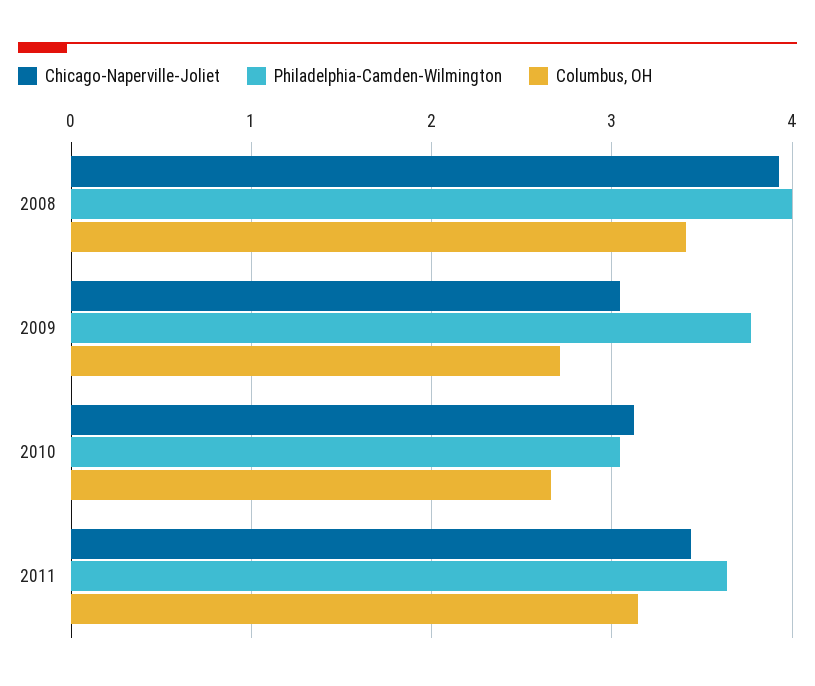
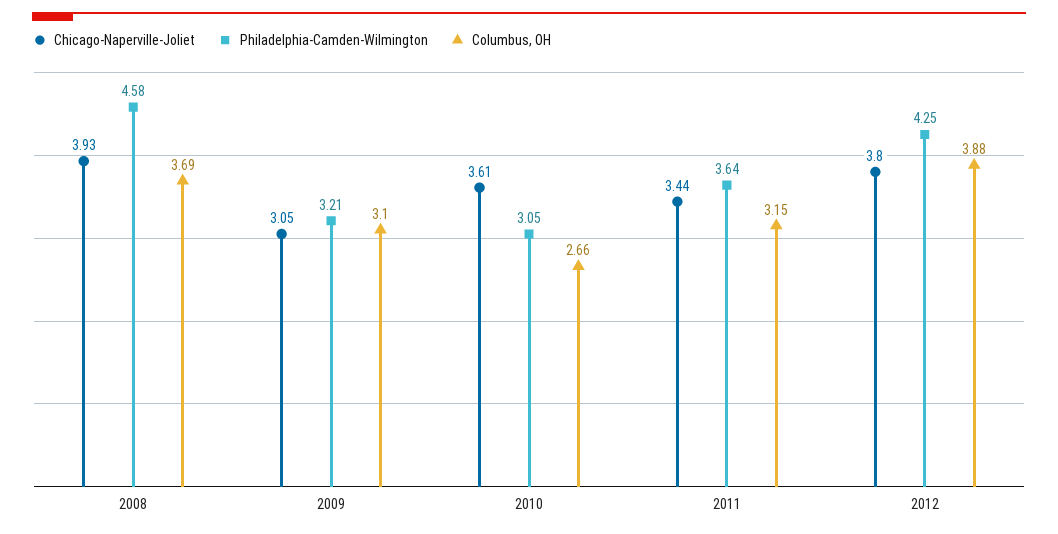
Philadelphia-Camden-Wilmington, 2008: 4 -> 4.58
Columbus, OH, 2008: 3.4 -> 3.69
Philadelphia-Camden-Wilmington, 2009: 3.8 -> 3.21
Columbus, OH, 2009: 2.7 -> 3.1
Chicago-Naperville-Joliet, 2010: 3.1 -> 3.61
Chicago-Naperville-Joliet, 2012: none -> 3.8
Philadelphia-Camden-Wilmington, 2012: none -> 4.25
Columbus, OH, 2012: none -> 3.88

